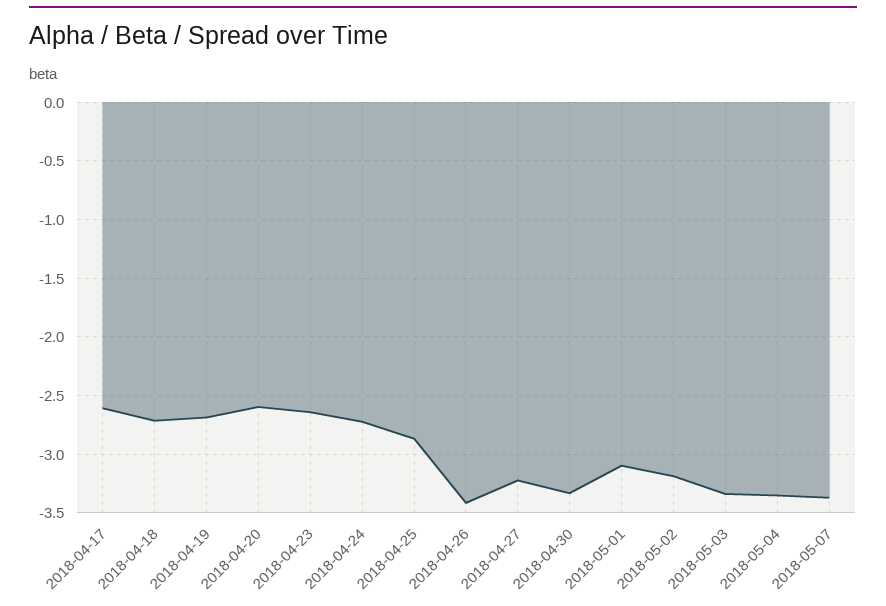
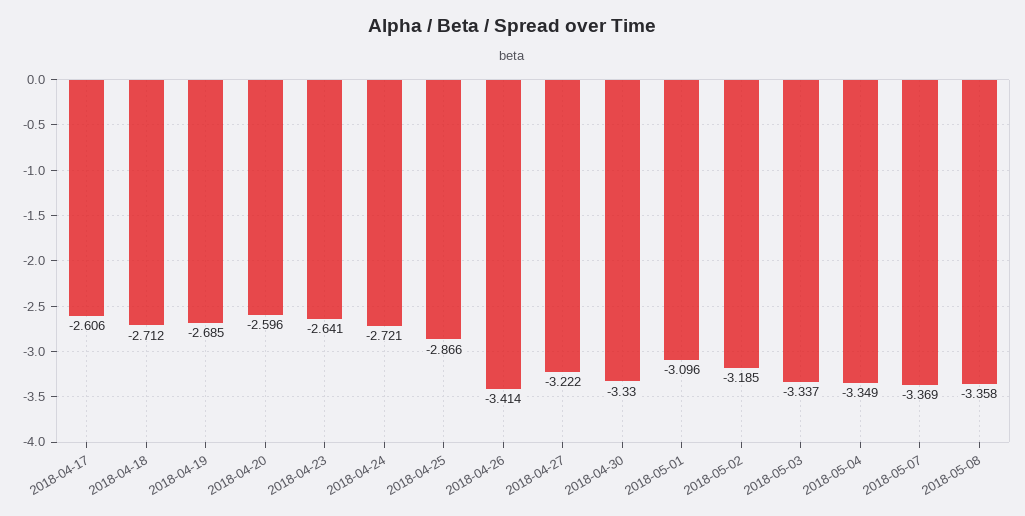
2018-05-08: none -> -3.358

